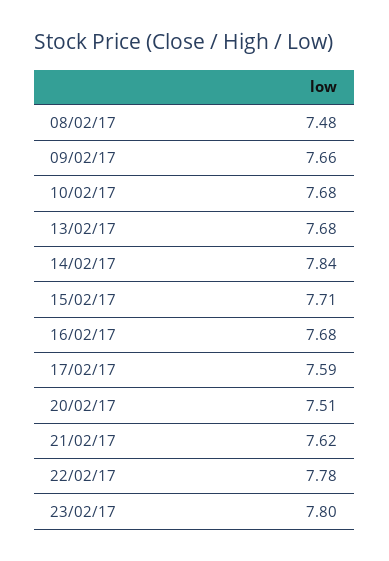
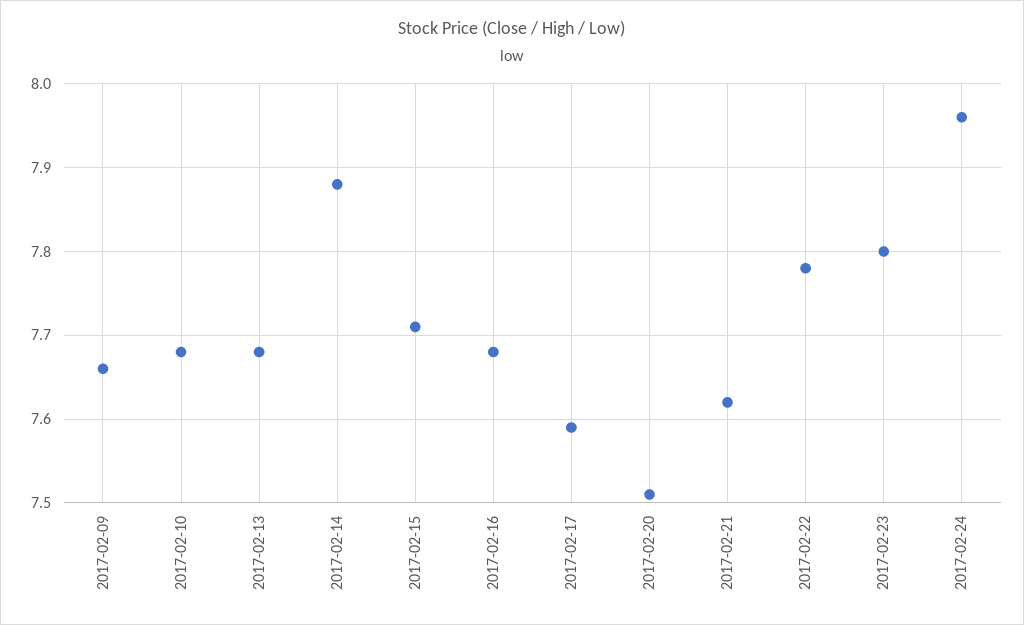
08/02/17: 7.48 -> none
14/02/17: 7.84 -> 7.88
2017-02-24: none -> 7.96

